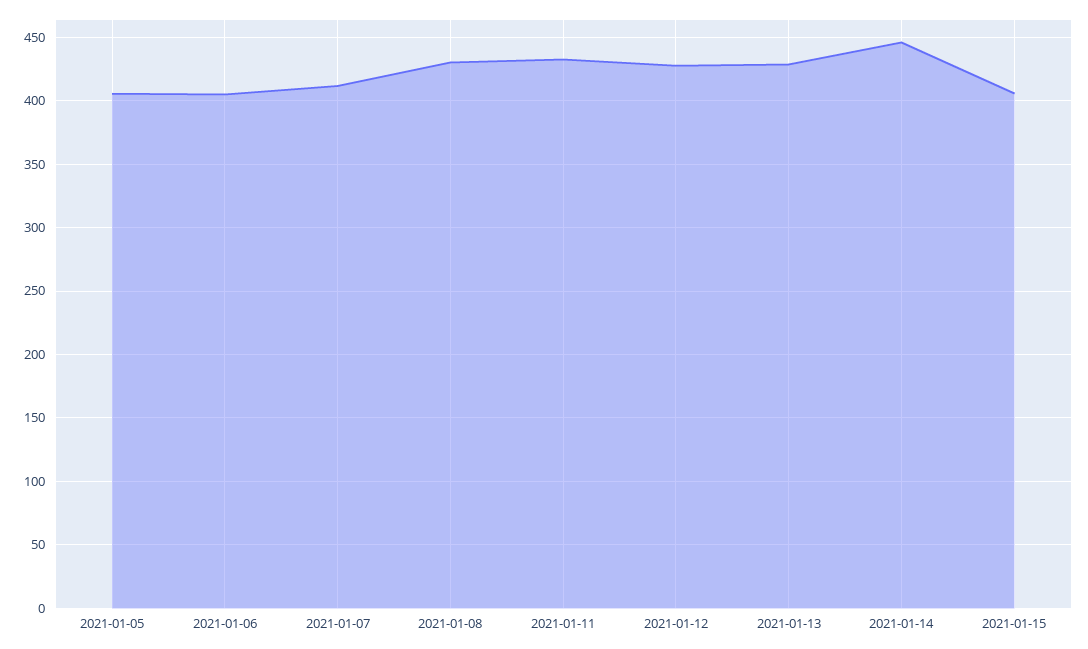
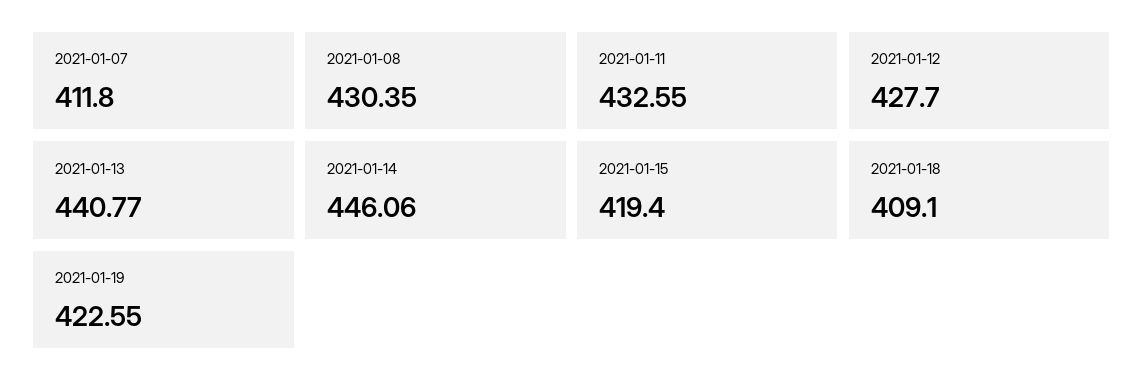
2021-01-05: 405 -> none
2021-01-06: 405 -> none
2021-01-13: 430 -> 440.77
2021-01-15: 405 -> 419.4
2021-01-18: none -> 409.1
2021-01-19: none -> 422.55

